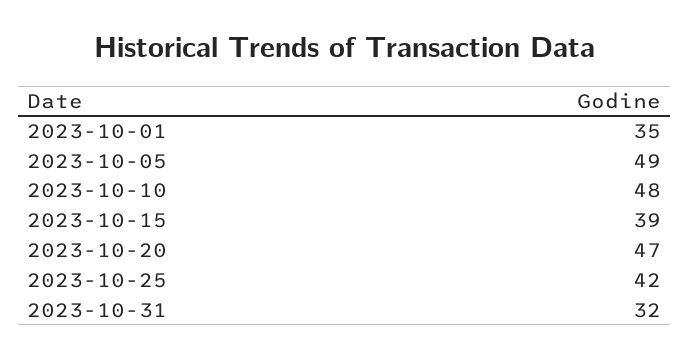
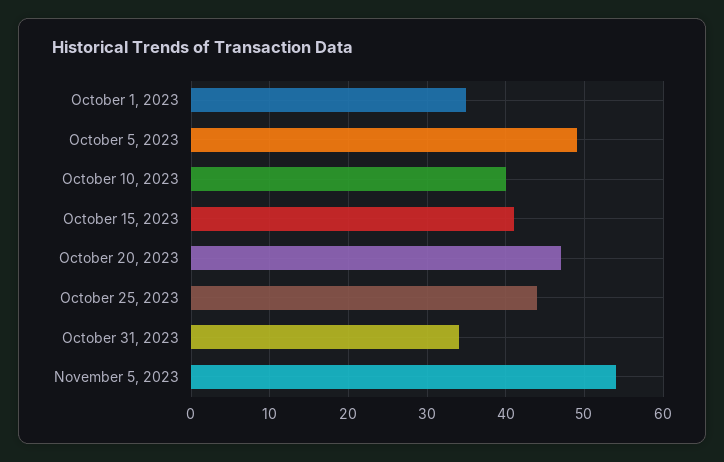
2023-10-10: 48 -> 40
2023-10-15: 39 -> 41
2023-10-25: 42 -> 44
2023-10-31: 32 -> 34
November 5, 2023: none -> 54

